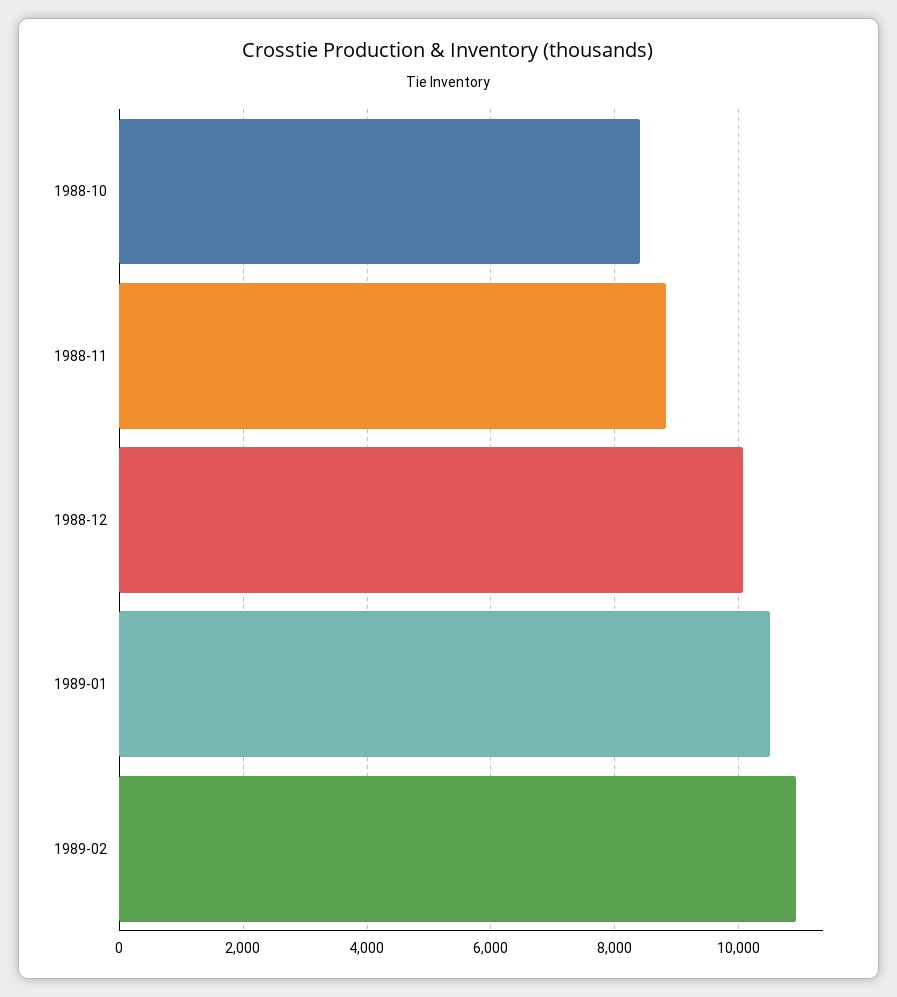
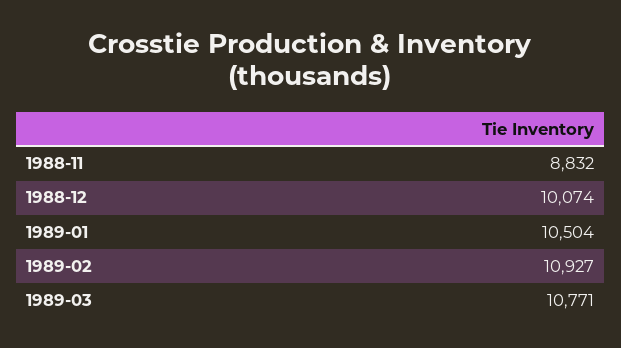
1988-10: 8400 -> none
1989-03: none -> 10771

